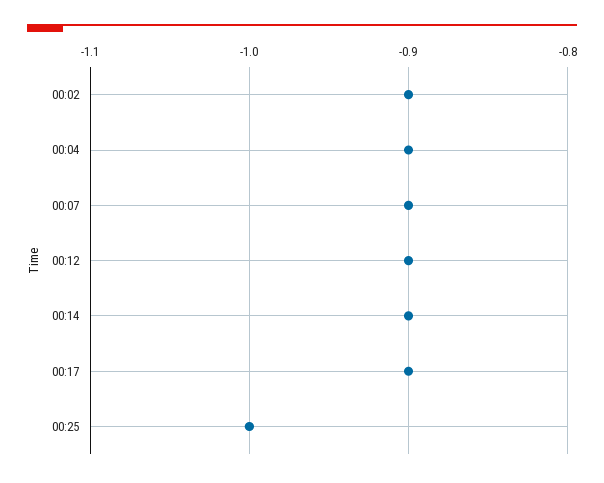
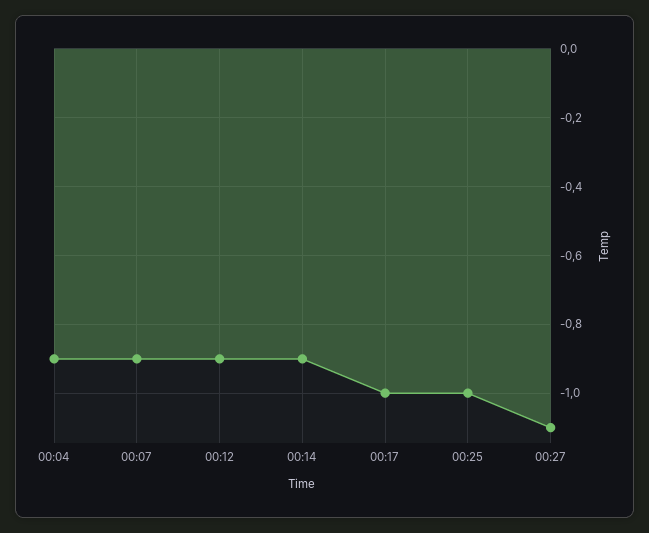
00:02: -0.9 -> none
00:17: -0.9 -> -1
00:27: none -> -1.1

